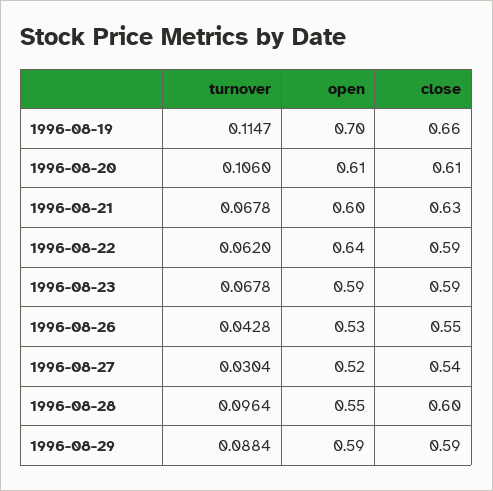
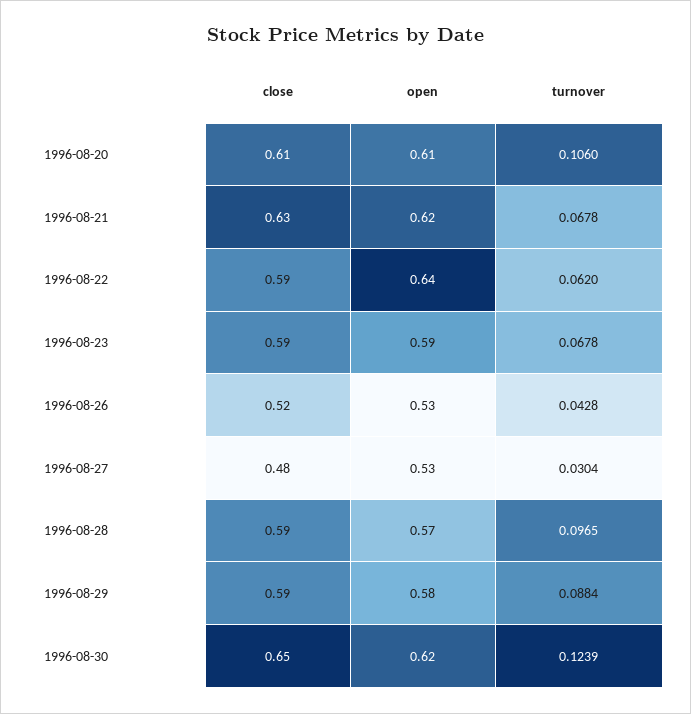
turnover, 1996-08-19: 0.1147 -> none
open, 1996-08-19: 0.7 -> none
close, 1996-08-19: 0.66 -> none
open, 1996-08-21: 0.6 -> 0.62
close, 1996-08-26: 0.55 -> 0.52
open, 1996-08-27: 0.52 -> 0.53
close, 1996-08-27: 0.54 -> 0.48
turnover, 1996-08-28: 0.0964 -> 0.0965
open, 1996-08-28: 0.55 -> 0.57
close, 1996-08-28: 0.6 -> 0.59
open, 1996-08-29: 0.59 -> 0.58
close, 1996-08-30: none -> 0.65
open, 1996-08-30: none -> 0.62
turnover, 1996-08-30: none -> 0.1239

